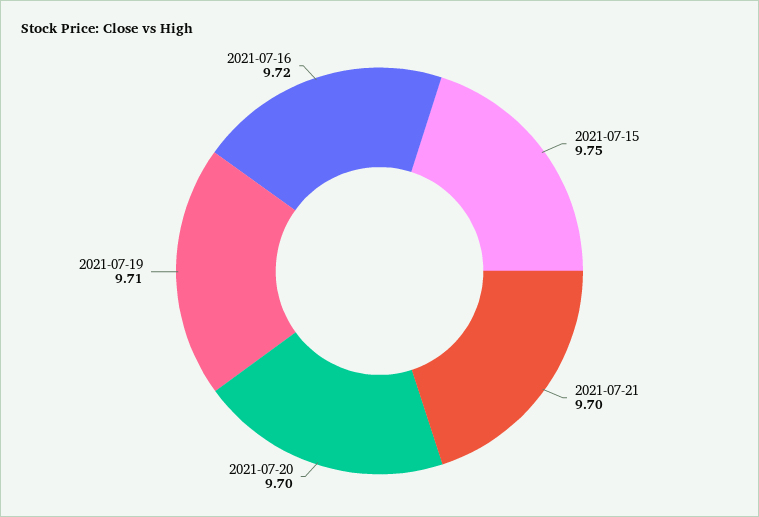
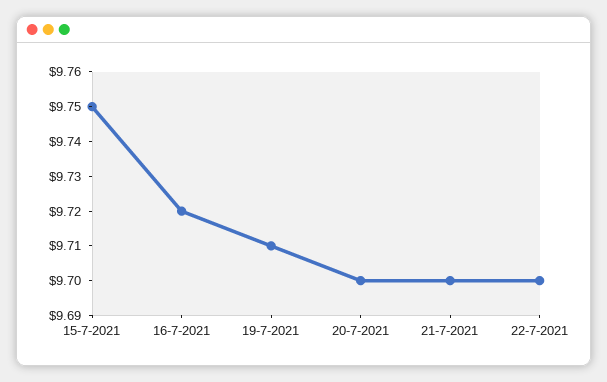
22-7-2021: none -> 9.7

